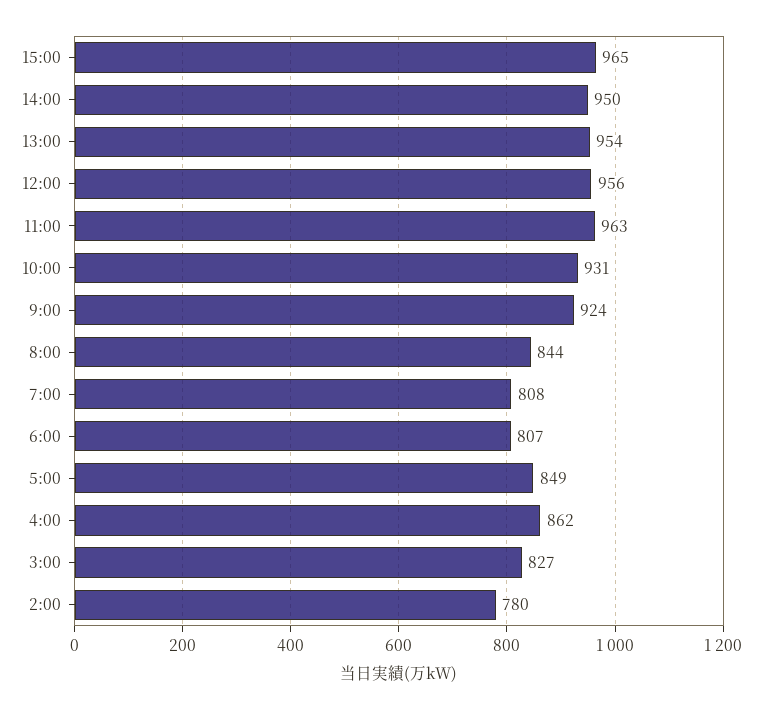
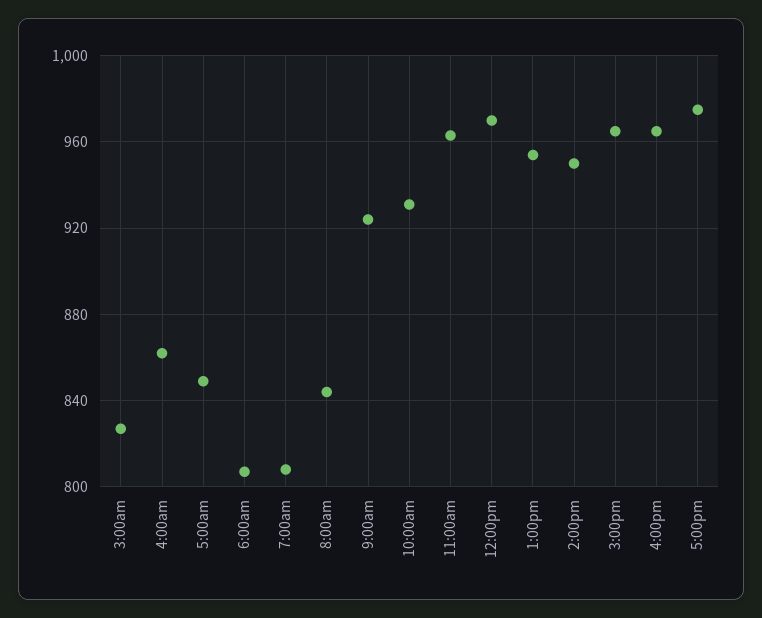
12:00: 956 -> 970
2:00: 780 -> none
4:00pm: none -> 965
5:00pm: none -> 975

